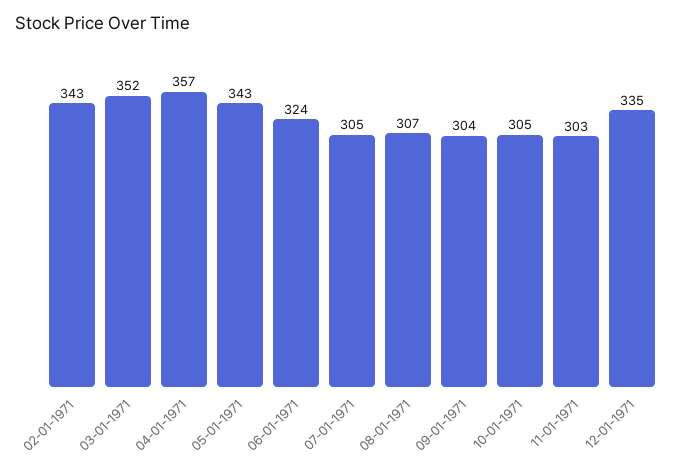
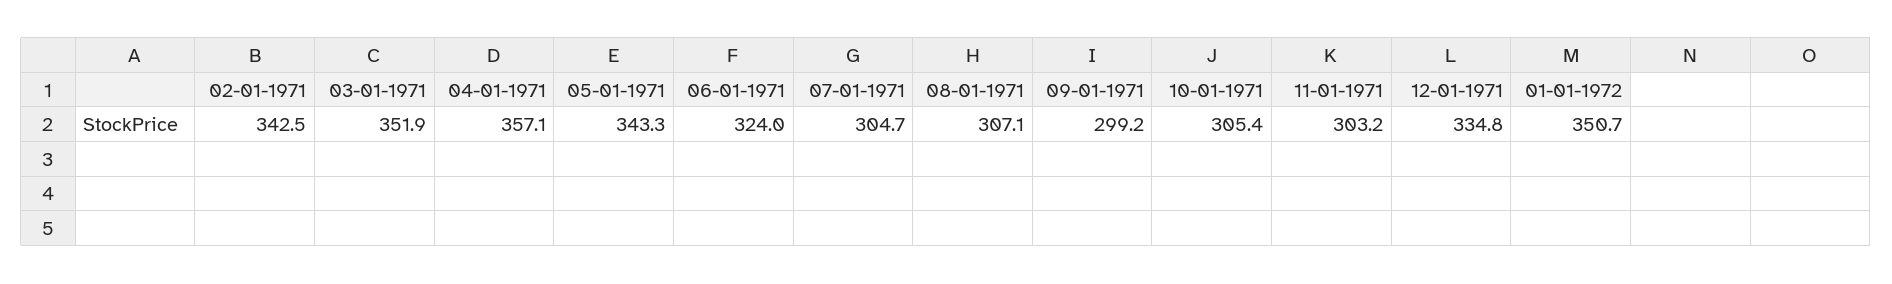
09-01-1971: 304 -> 299.2
01-01-1972: none -> 350.7

